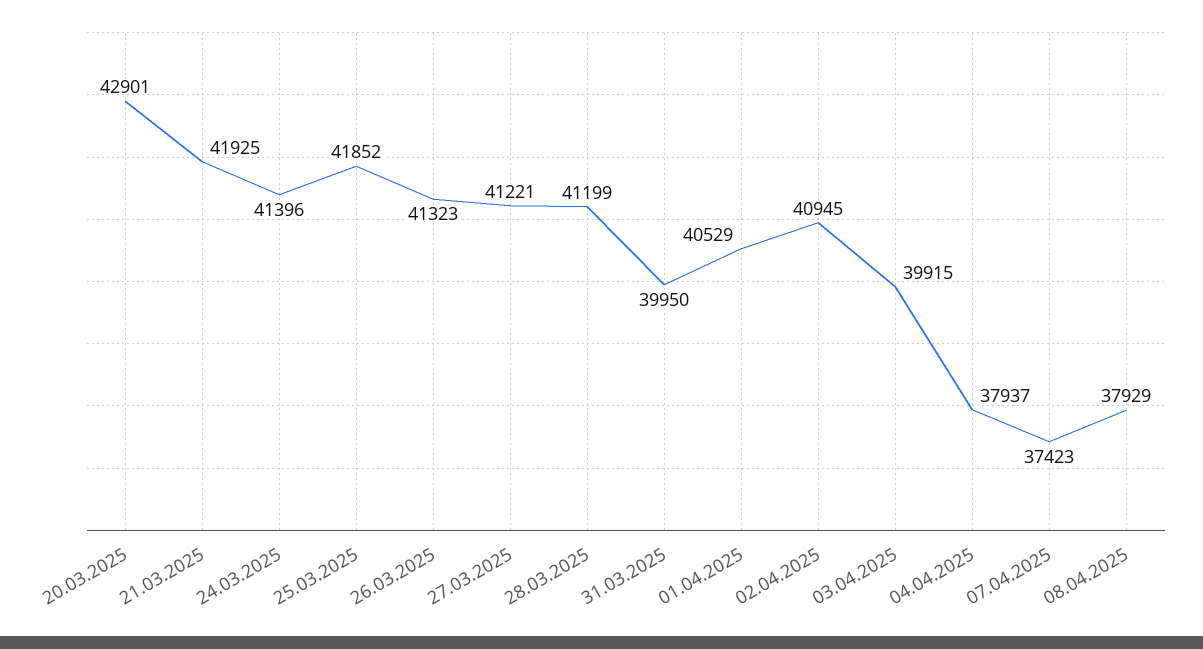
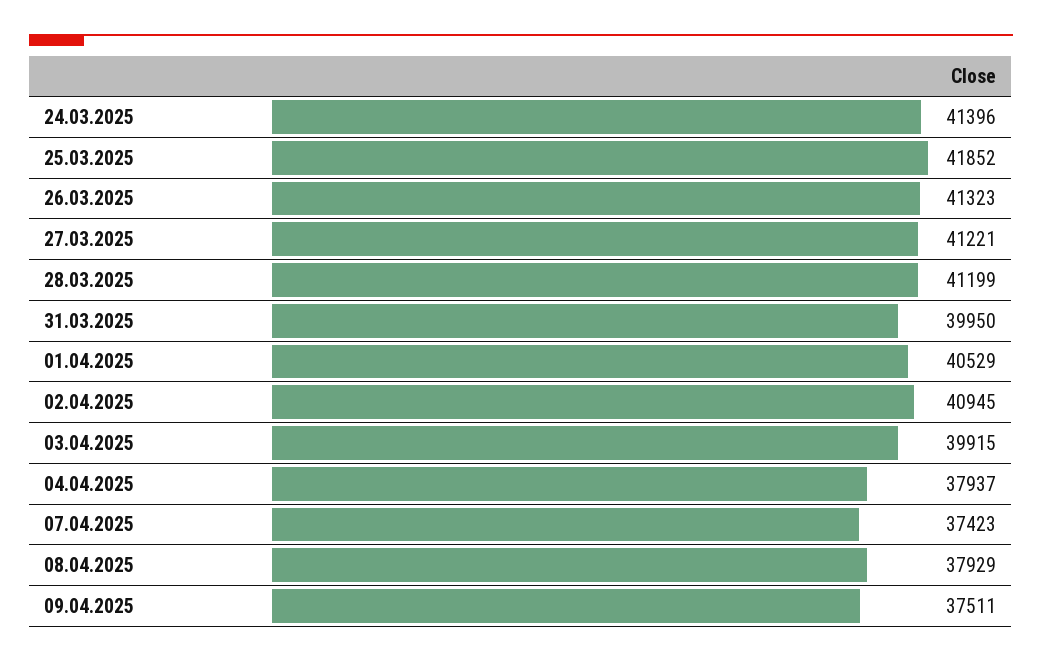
20.03.2025: 42901 -> none
21.03.2025: 41925 -> none
09.04.2025: none -> 37511

